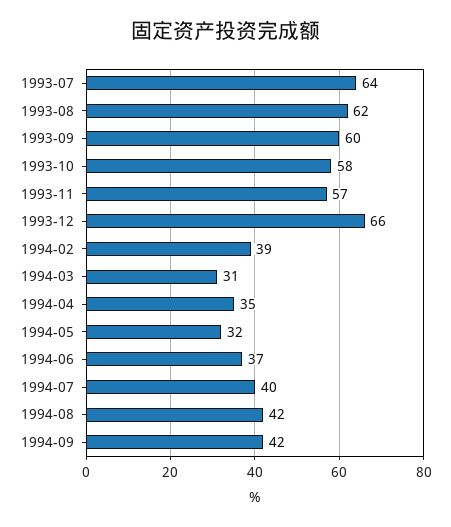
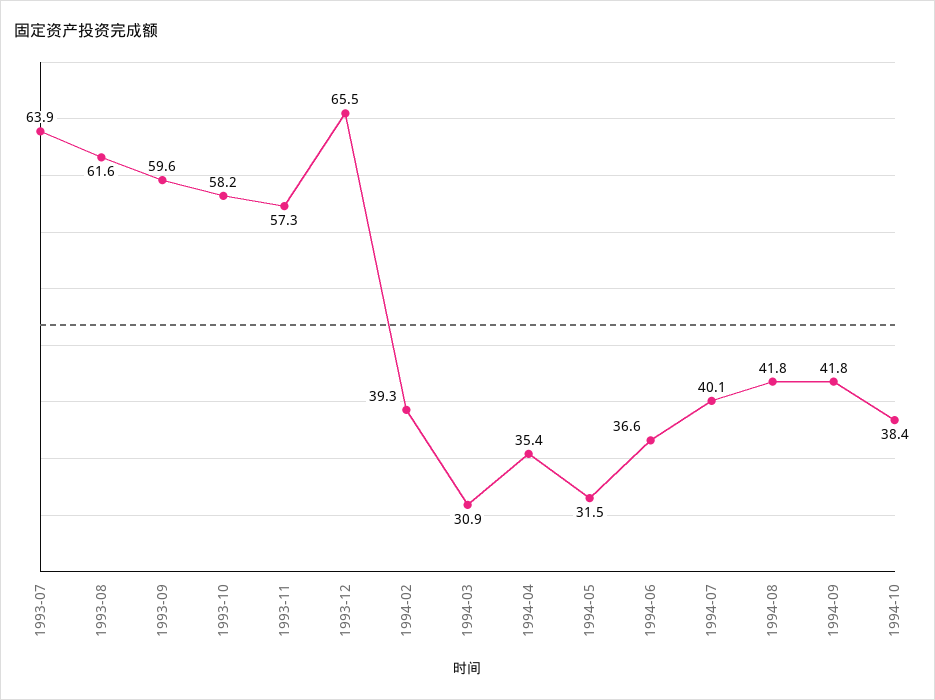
1994-10: none -> 38.4

